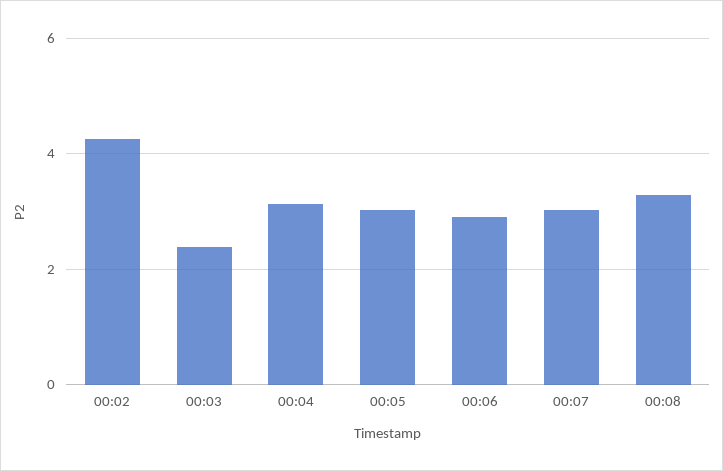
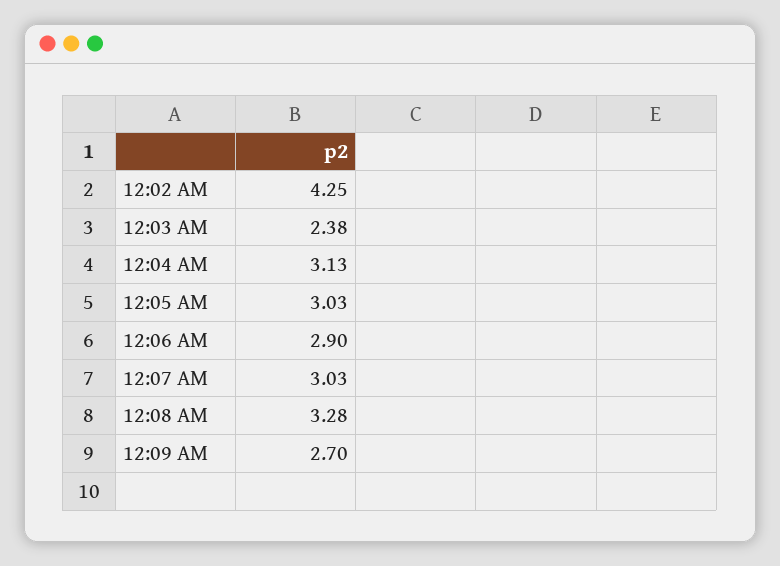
12:09 AM: none -> 2.7

